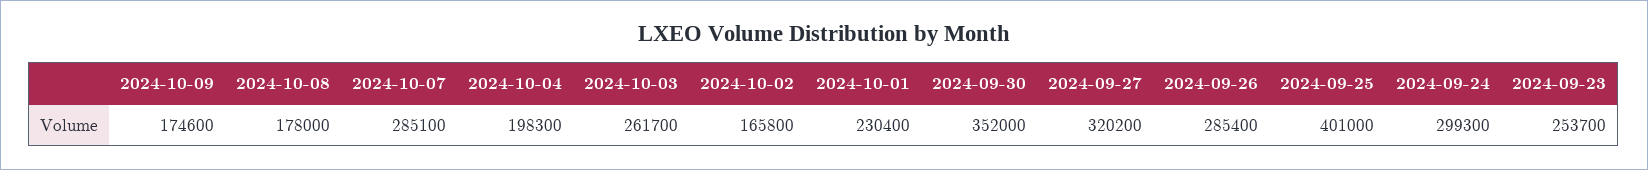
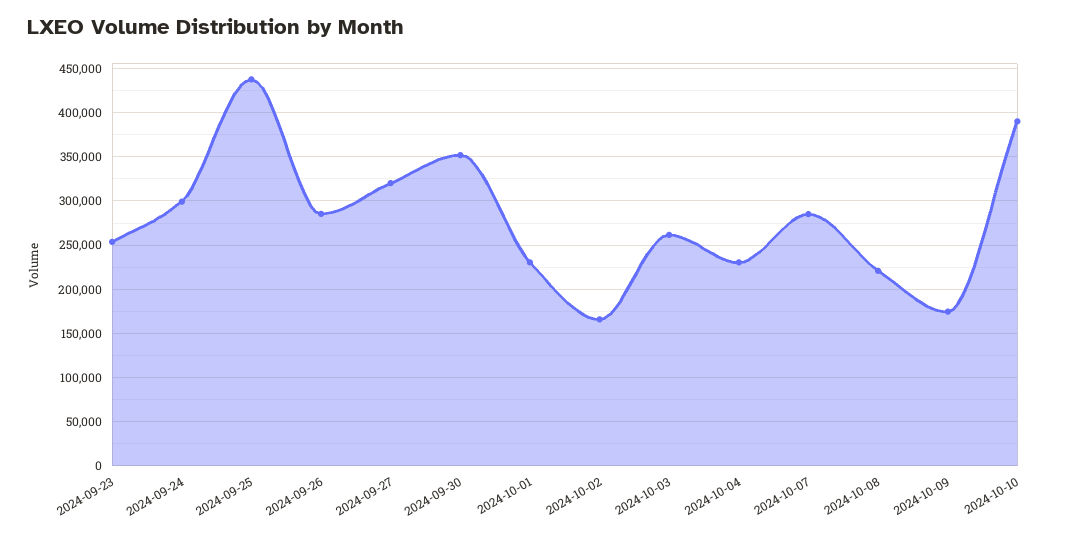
2024-10-08: 178000 -> 220000
2024-10-04: 198300 -> 230000
2024-09-25: 401000 -> 440000
2024-10-10: none -> 390000

